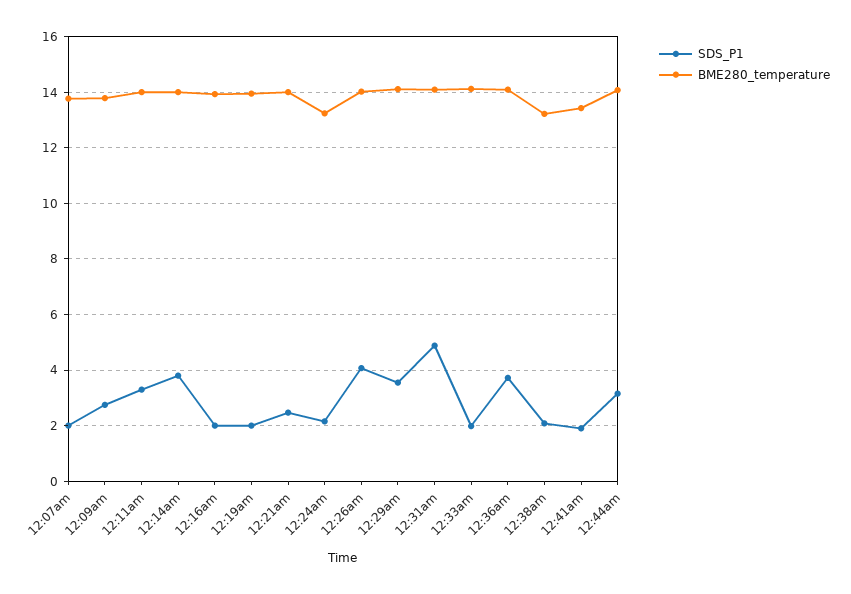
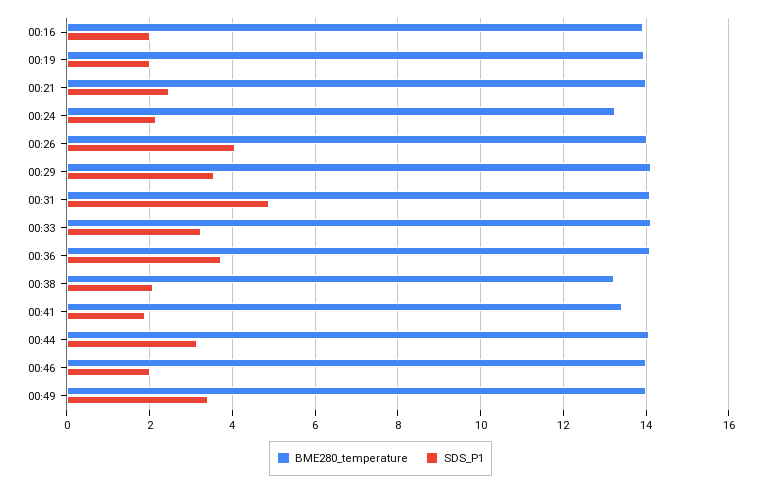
SDS_P1, 12:07am: 2 -> none
BME280_temperature, 12:07am: 13.75 -> none
SDS_P1, 12:09am: 2.75 -> none
BME280_temperature, 12:09am: 13.75 -> none
SDS_P1, 12:11am: 3.25 -> none
BME280_temperature, 12:11am: 14 -> none
SDS_P1, 12:14am: 3.75 -> none
BME280_temperature, 12:14am: 14 -> none
SDS_P1, 12:33am: 2 -> 3.2
BME280_temperature, 00:46: none -> 14
SDS_P1, 00:46: none -> 2
BME280_temperature, 00:49: none -> 14
SDS_P1, 00:49: none -> 3.4

